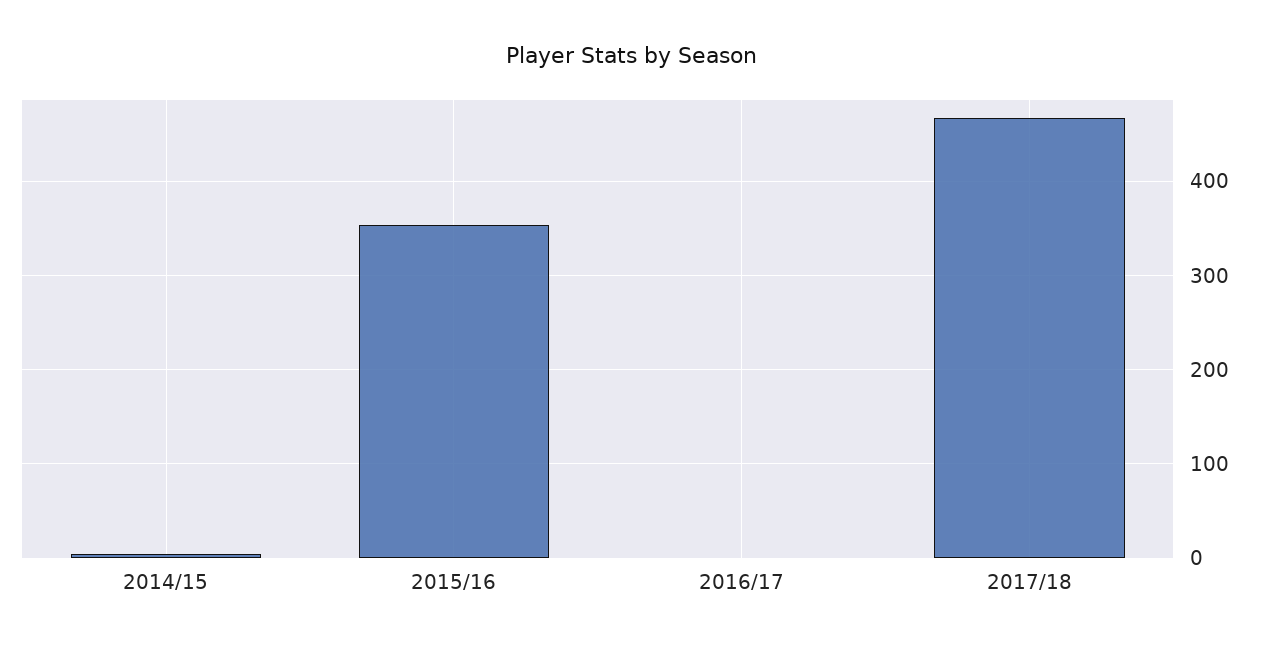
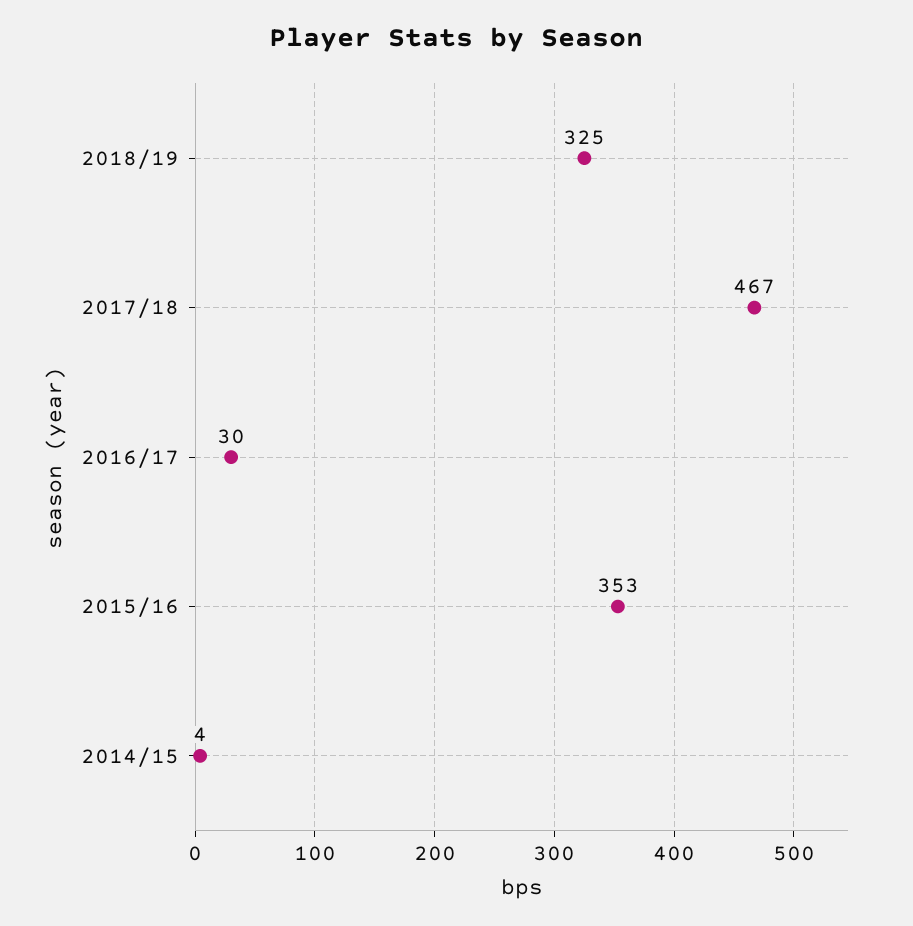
2016/17: 0 -> 30
2018/19: none -> 325

